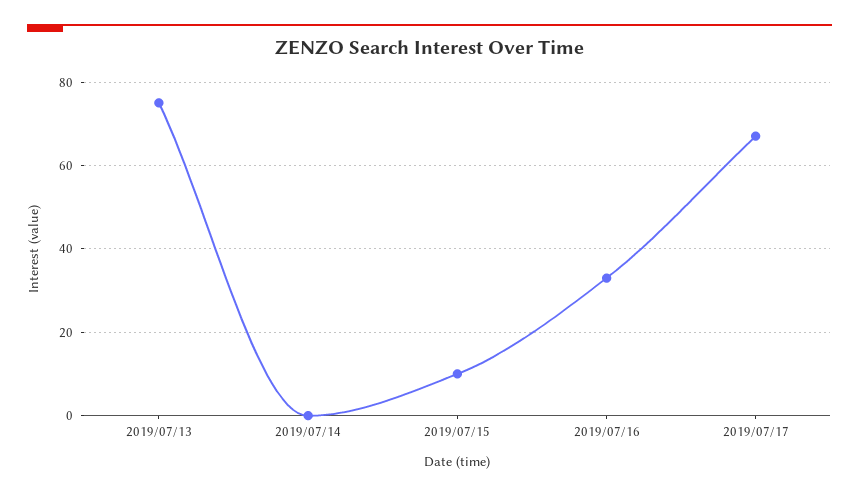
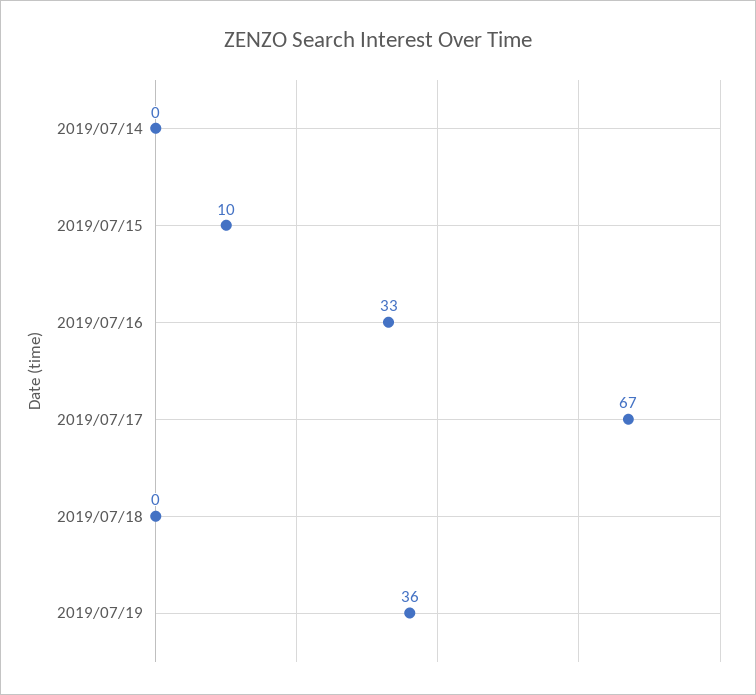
2019/07/13: 75 -> none
2019/07/18: none -> 0
2019/07/19: none -> 36

